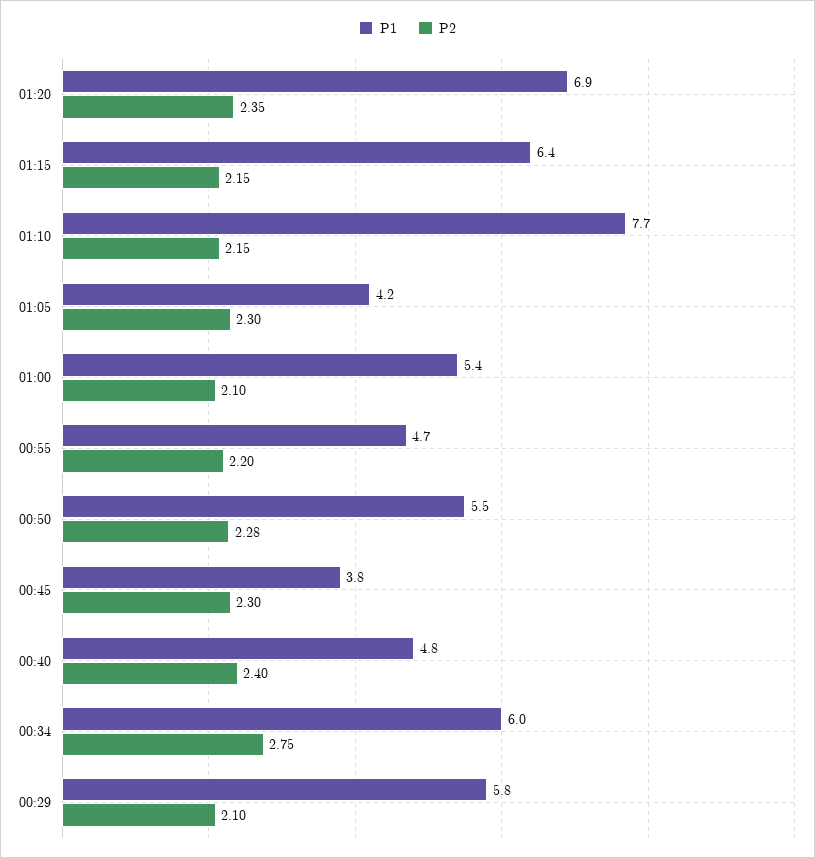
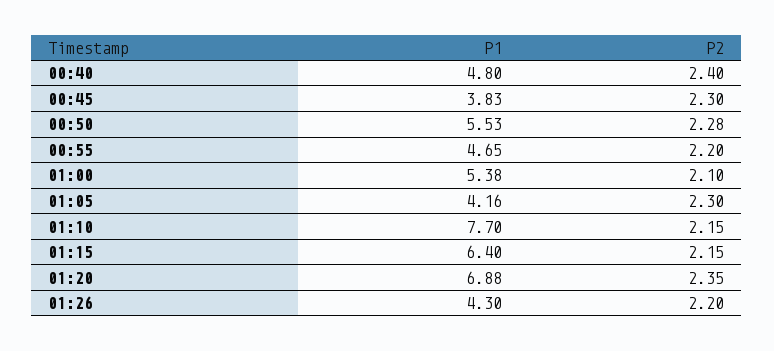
P1, 00:34: 6 -> none
P2, 00:34: 2.75 -> none
P1, 00:29: 5.8 -> none
P2, 00:29: 2.1 -> none
P1, 01:26: none -> 4.3
P2, 01:26: none -> 2.2

